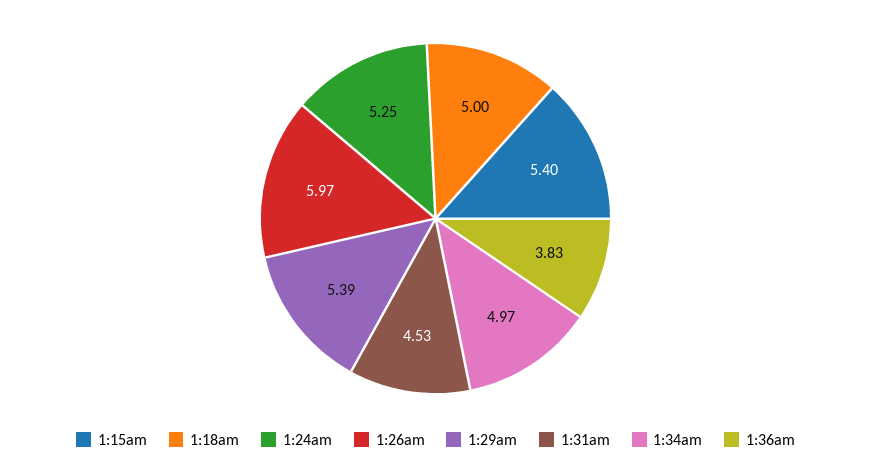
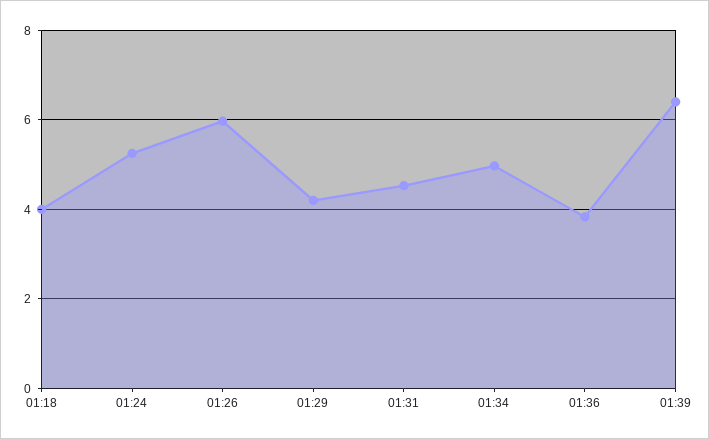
1:15am: 5.4 -> none
1:18am: 5 -> 4
1:29am: 5.39 -> 4.2
01:39: none -> 6.4

